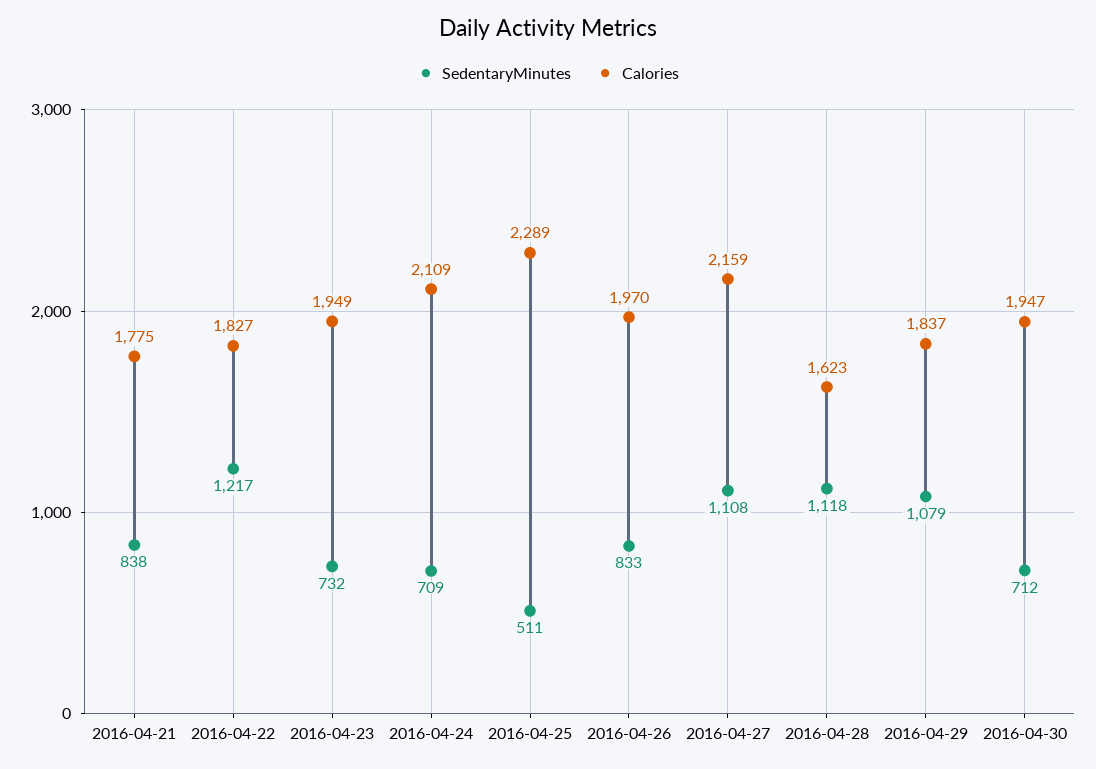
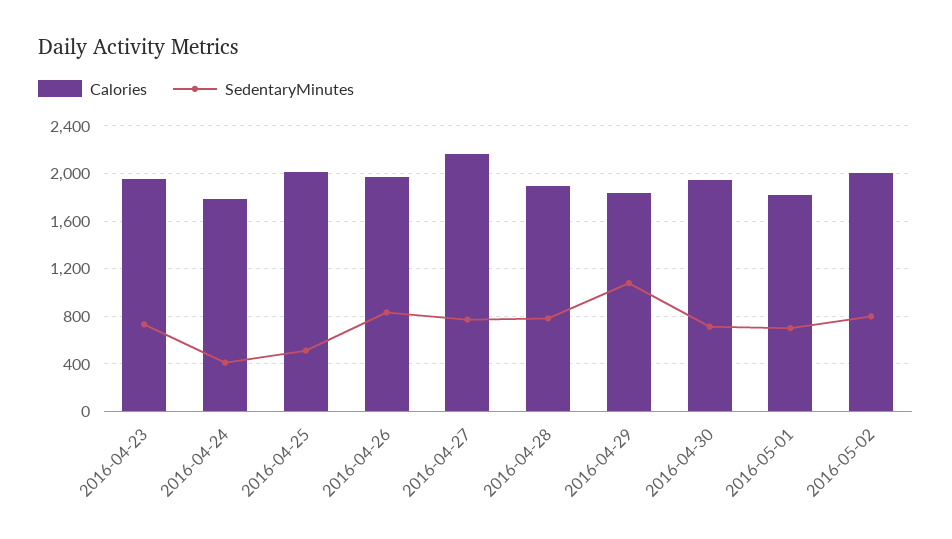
SedentaryMinutes, 2016-04-21: 838 -> none
Calories, 2016-04-21: 1775 -> none
SedentaryMinutes, 2016-04-22: 1217 -> none
Calories, 2016-04-22: 1827 -> none
SedentaryMinutes, 2016-04-24: 709 -> 400
Calories, 2016-04-24: 2109 -> 1800
Calories, 2016-04-25: 2289 -> 2000
SedentaryMinutes, 2016-04-27: 1108 -> 800
SedentaryMinutes, 2016-04-28: 1118 -> 800
Calories, 2016-04-28: 1623 -> 1900
Calories, 2016-05-01: none -> 1800
SedentaryMinutes, 2016-05-01: none -> 700
Calories, 2016-05-02: none -> 2000
SedentaryMinutes, 2016-05-02: none -> 800

